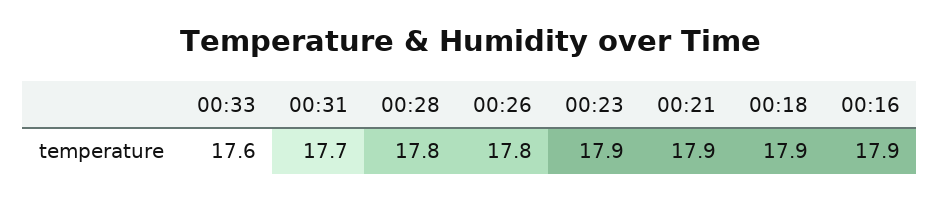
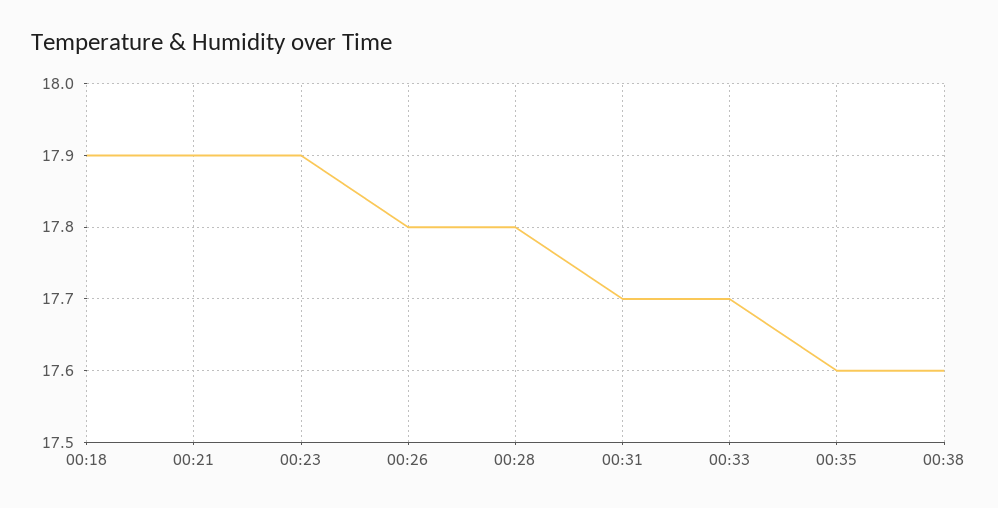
00:33: 17.6 -> 17.7
00:16: 17.9 -> none
00:35: none -> 17.6
00:38: none -> 17.6

